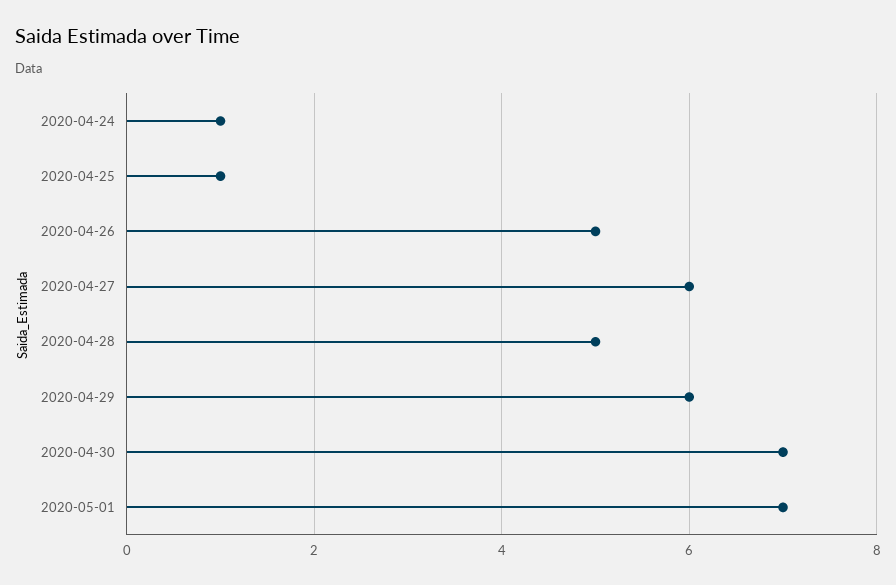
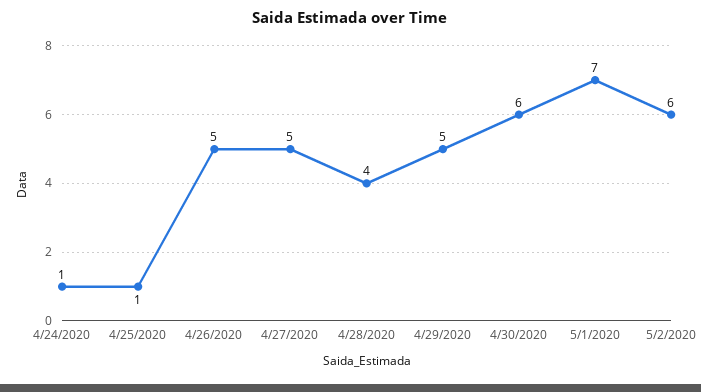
2020-04-27: 6 -> 5
2020-04-28: 5 -> 4
2020-04-29: 6 -> 5
2020-04-30: 7 -> 6
5/2/2020: none -> 6

